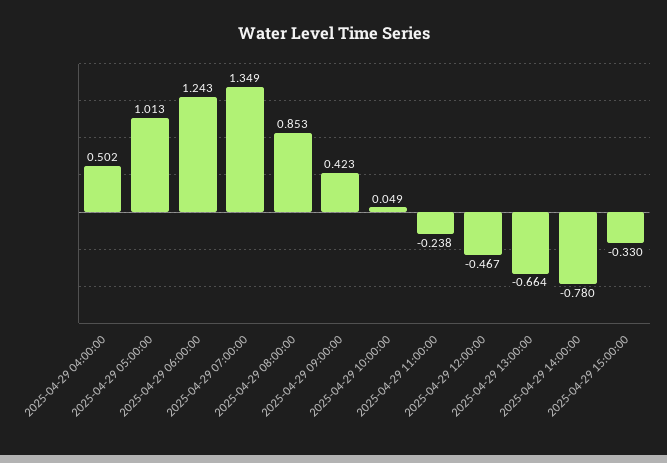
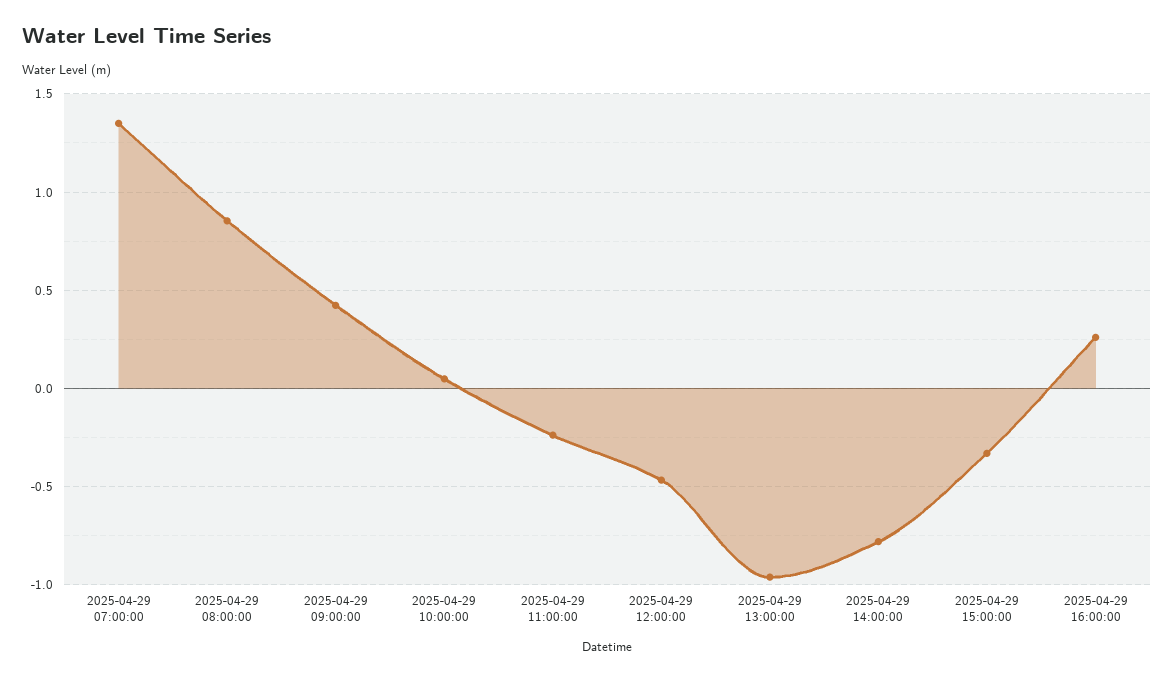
2025-04-29 04:00:00: 0.502 -> none
2025-04-29 05:00:00: 1.013 -> none
2025-04-29 06:00:00: 1.243 -> none
2025-04-29 13:00:00: -0.664 -> -0.95
2025-04-29 16:00:00: none -> 0.25

